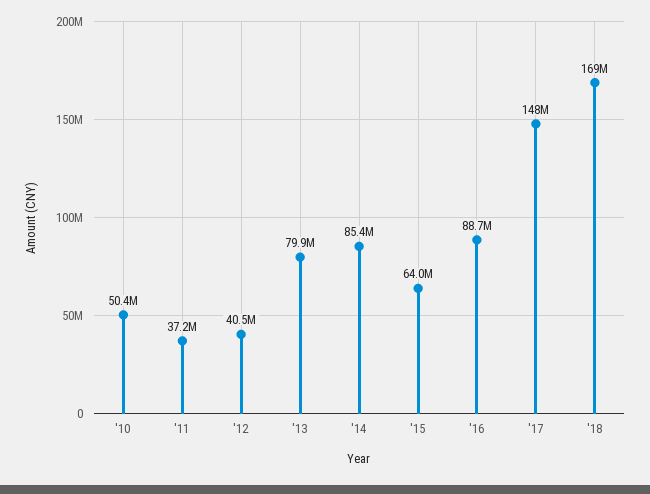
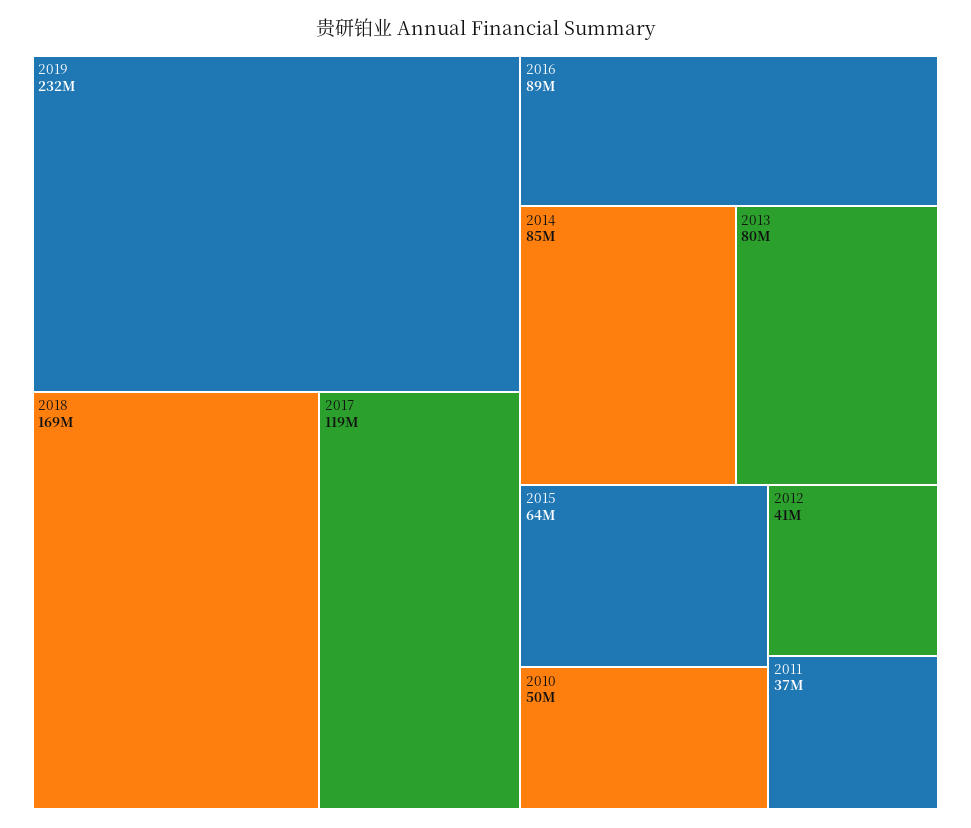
'17: 148000000 -> 119000000
2019: none -> 232000000

